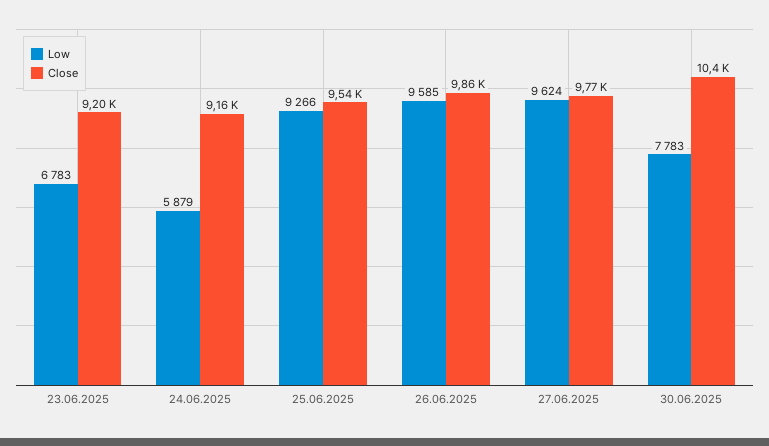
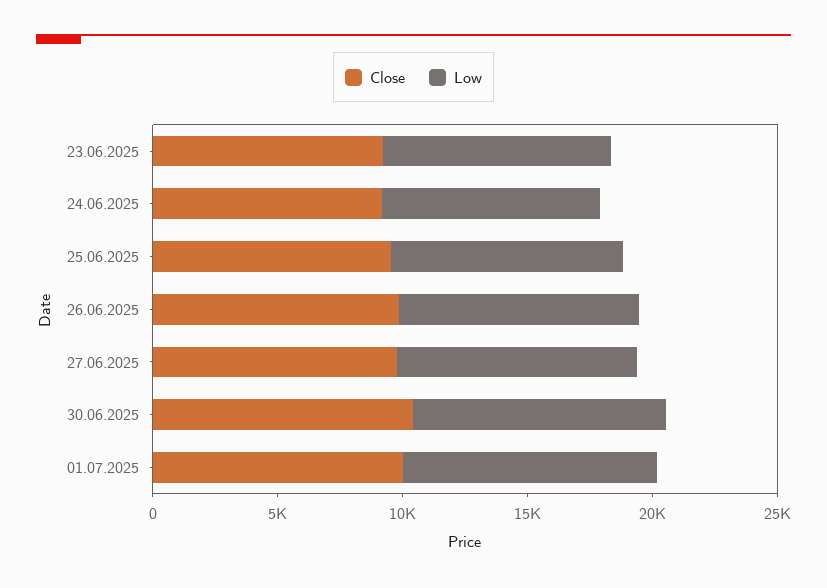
Low, 23.06.2025: 6783 -> 9000
Low, 24.06.2025: 5879 -> 9000
Low, 30.06.2025: 7783 -> 10000
Close, 01.07.2025: none -> 10000
Low, 01.07.2025: none -> 10000

